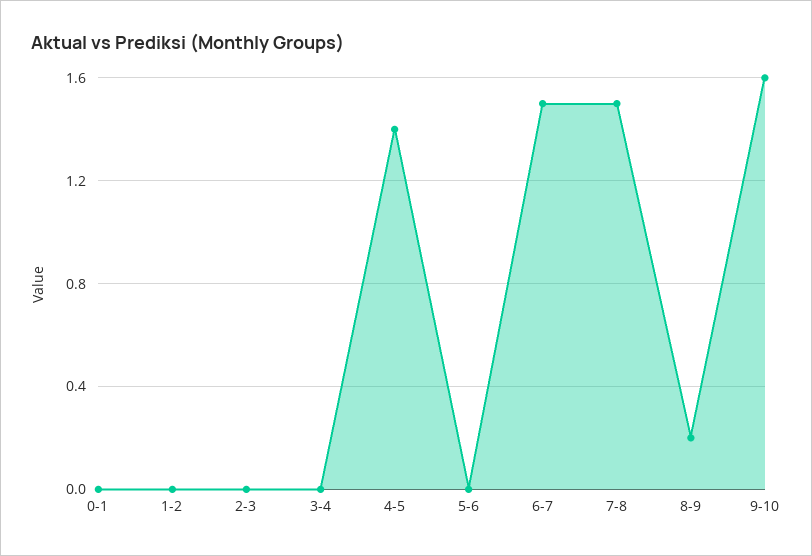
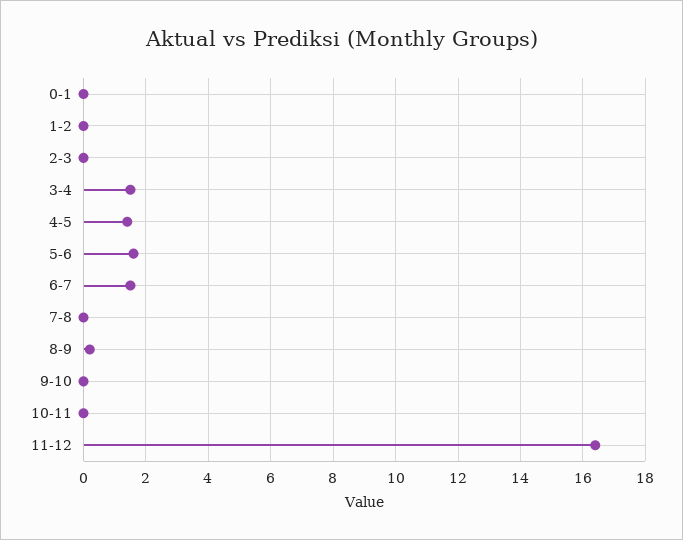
3-4: 0 -> 1.5
5-6: 0 -> 1.5
7-8: 1.5 -> 0
9-10: 1.6 -> 0
10-11: none -> 0
11-12: none -> 16.5

